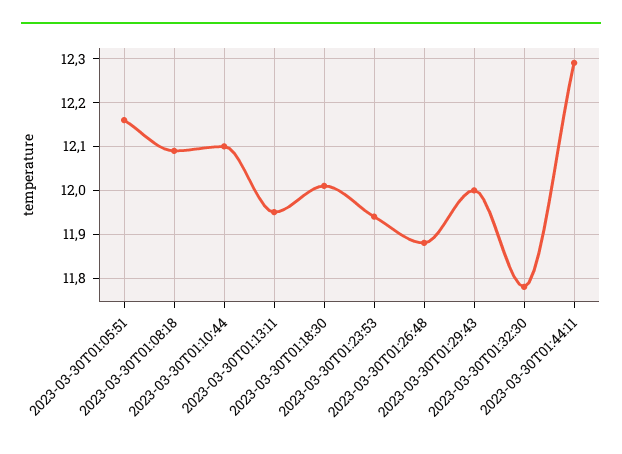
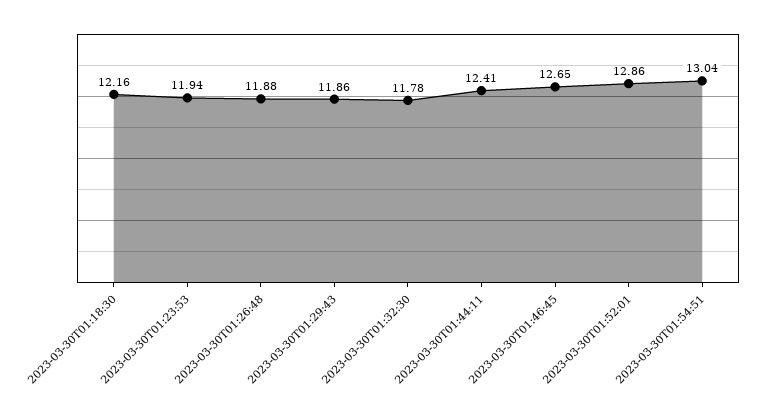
2023-03-30T01:05:51: 12.15 -> none
2023-03-30T01:08:18: 12.1 -> none
2023-03-30T01:10:44: 12.1 -> none
2023-03-30T01:13:11: 11.95 -> none
2023-03-30T01:18:30: 12 -> 12.16
2023-03-30T01:29:43: 12 -> 11.86
2023-03-30T01:44:11: 12.3 -> 12.41
2023-03-30T01:46:45: none -> 12.65
2023-03-30T01:52:01: none -> 12.86
2023-03-30T01:54:51: none -> 13.04

